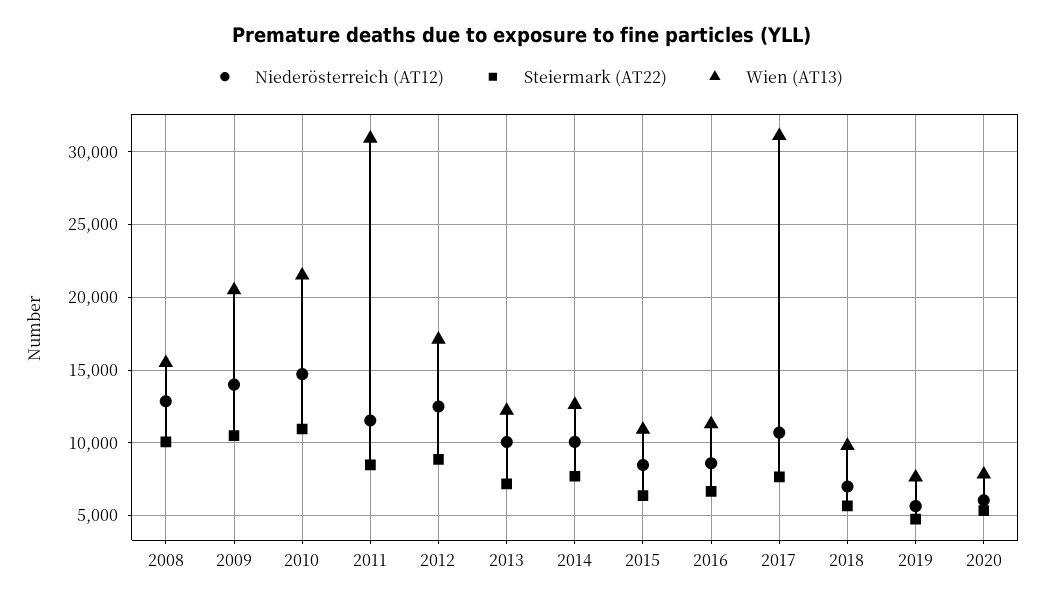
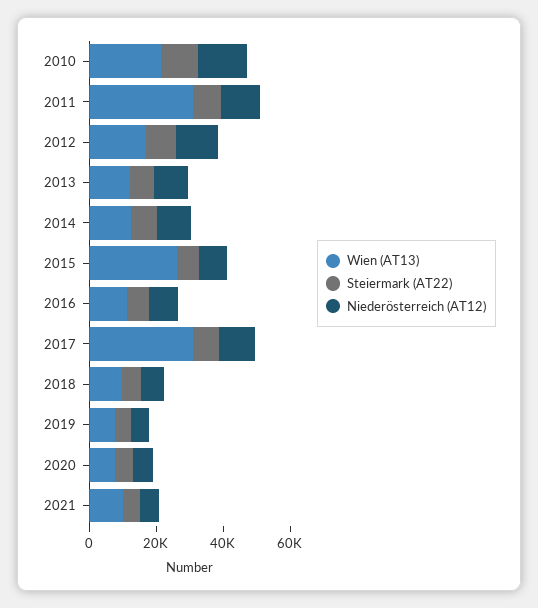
Niederösterreich (AT12), 2008: 13000 -> none
Steiermark (AT22), 2008: 10000 -> none
Wien (AT13), 2008: 15500 -> none
Niederösterreich (AT12), 2009: 14000 -> none
Steiermark (AT22), 2009: 10500 -> none
Wien (AT13), 2009: 20500 -> none
Wien (AT13), 2015: 11000 -> 25000
Wien (AT13), 2021: none -> 10000
Steiermark (AT22), 2021: none -> 5000
Niederösterreich (AT12), 2021: none -> 5000

